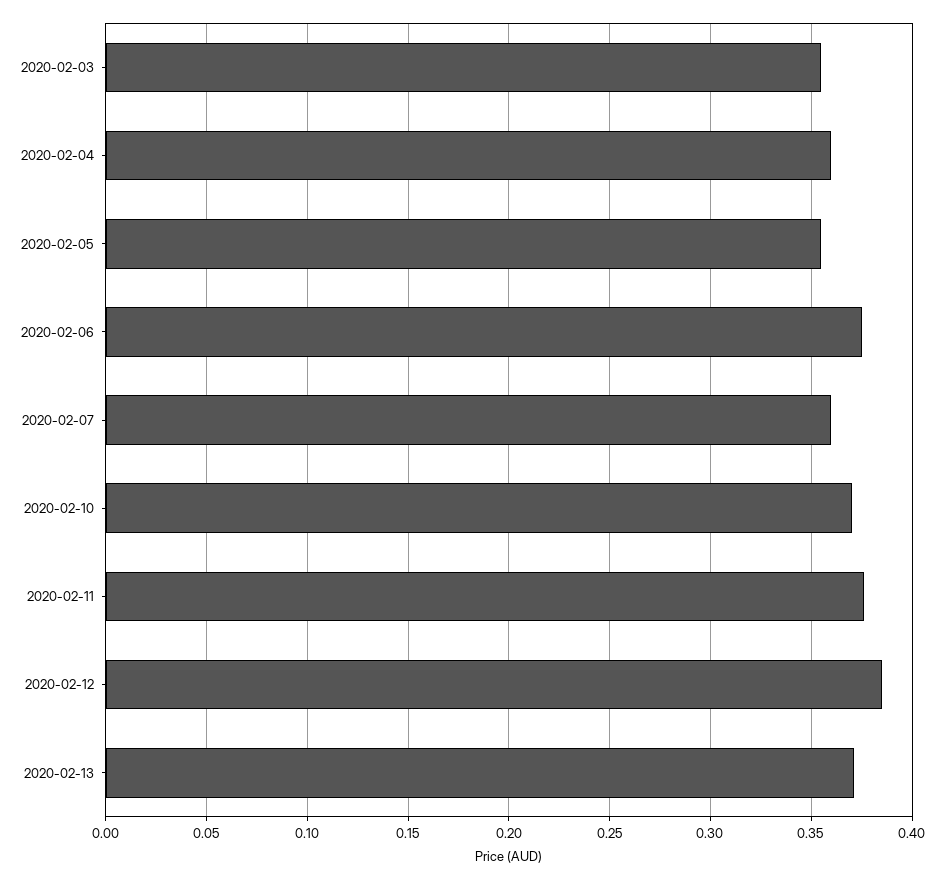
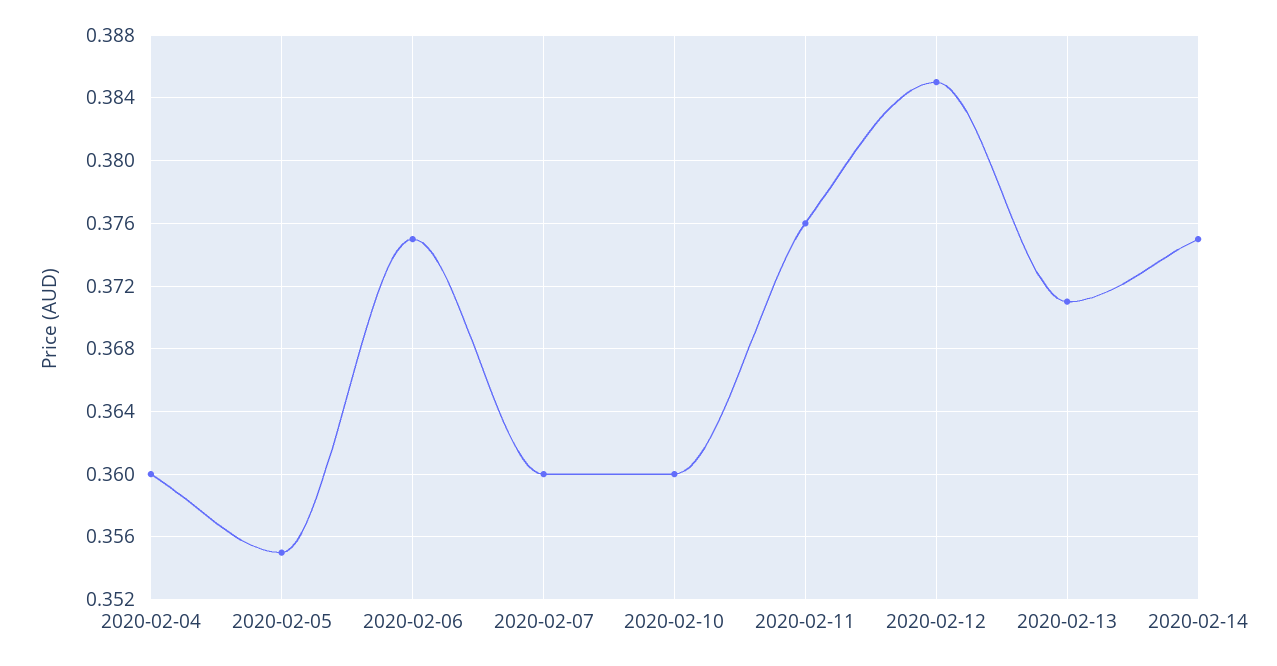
2020-02-03: 0.355 -> none
2020-02-10: 0.37 -> 0.36
2020-02-14: none -> 0.375

